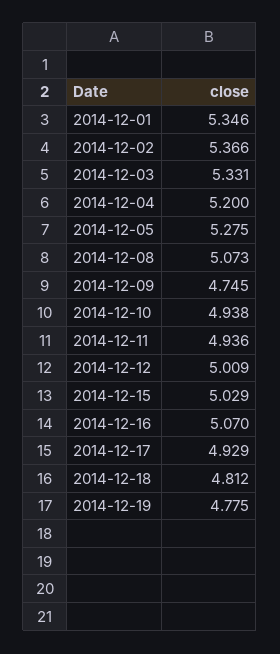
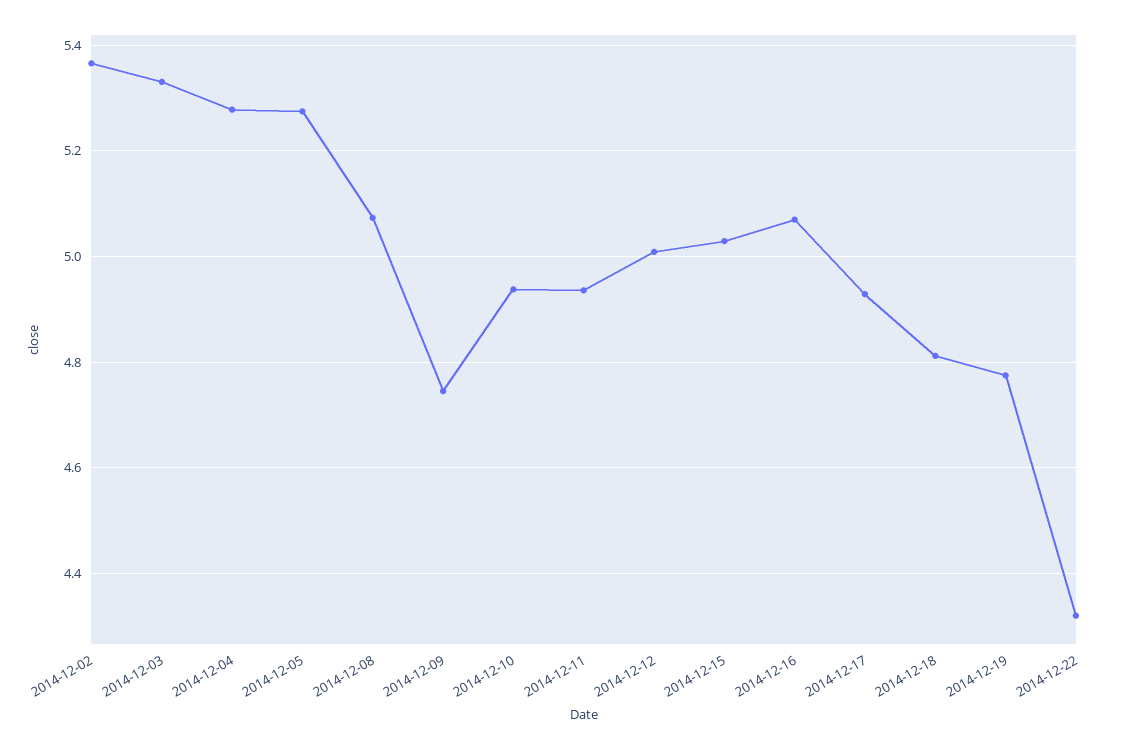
2014-12-01: 5.346 -> none
2014-12-04: 5.2 -> 5.28
2014-12-22: none -> 4.32

